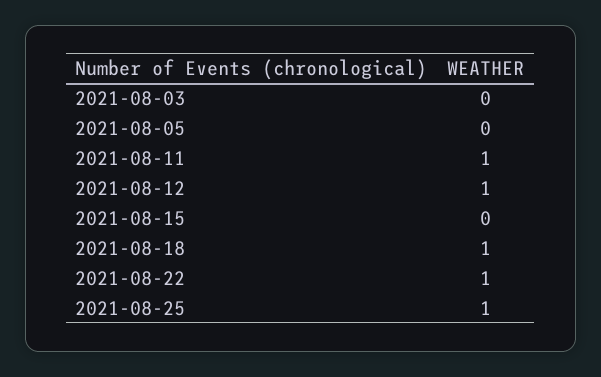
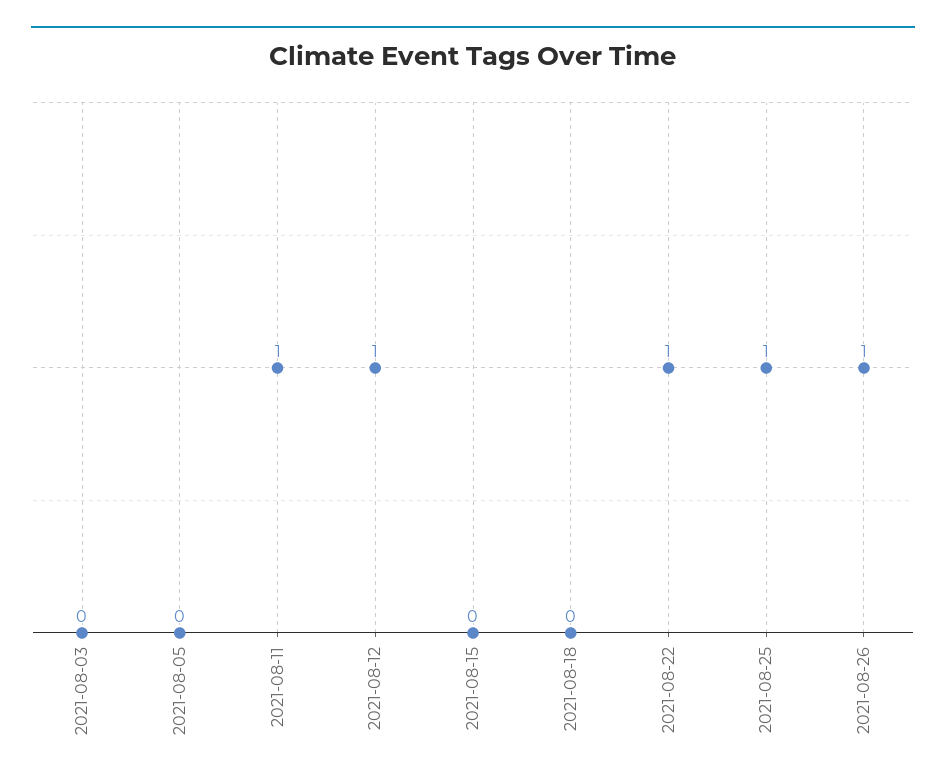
2021-08-18: 1 -> 0
2021-08-26: none -> 1

